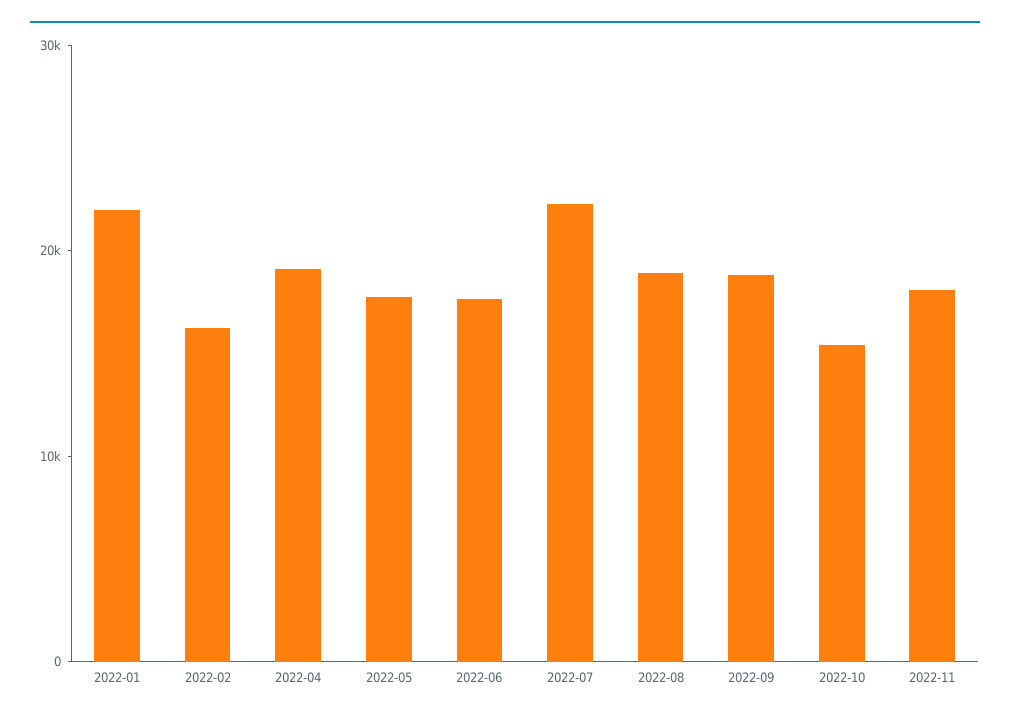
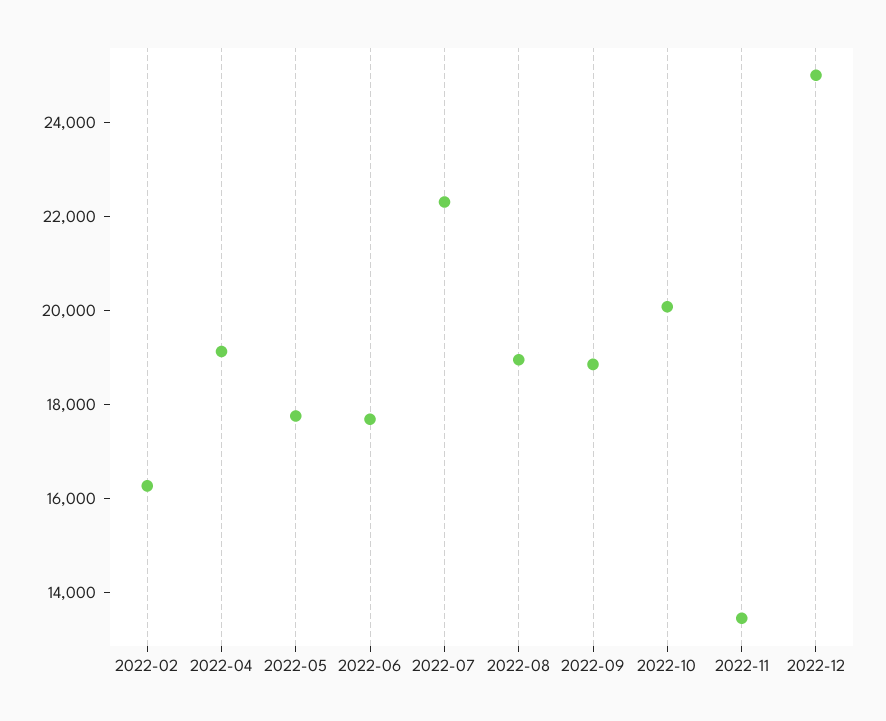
2022-01: 22000 -> none
2022-10: 16000 -> 20000
2022-11: 18000 -> 13500
2022-12: none -> 25000

